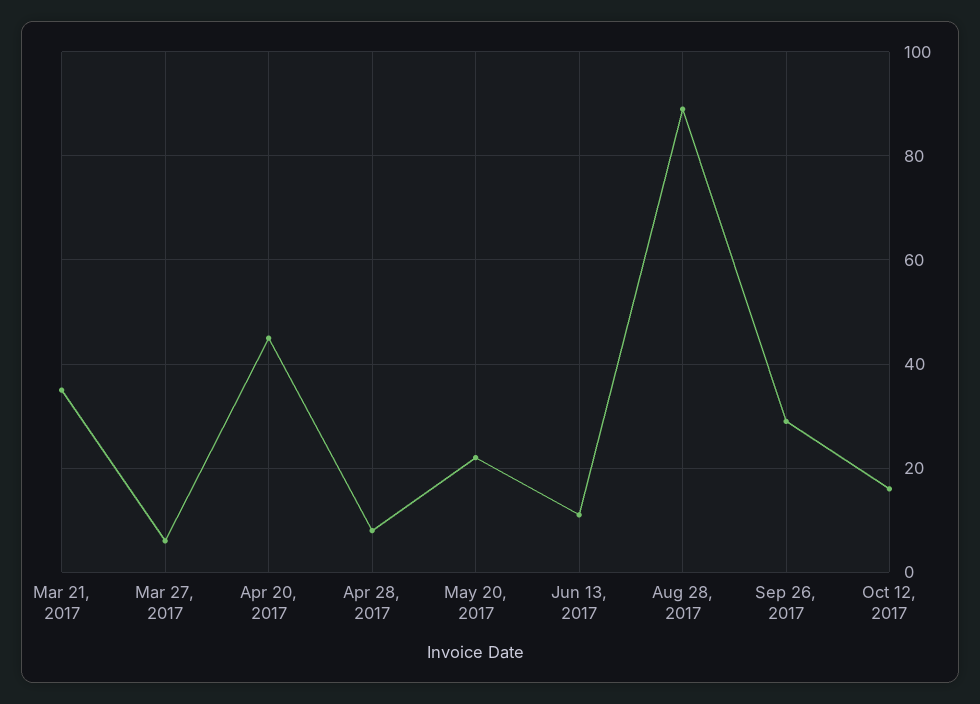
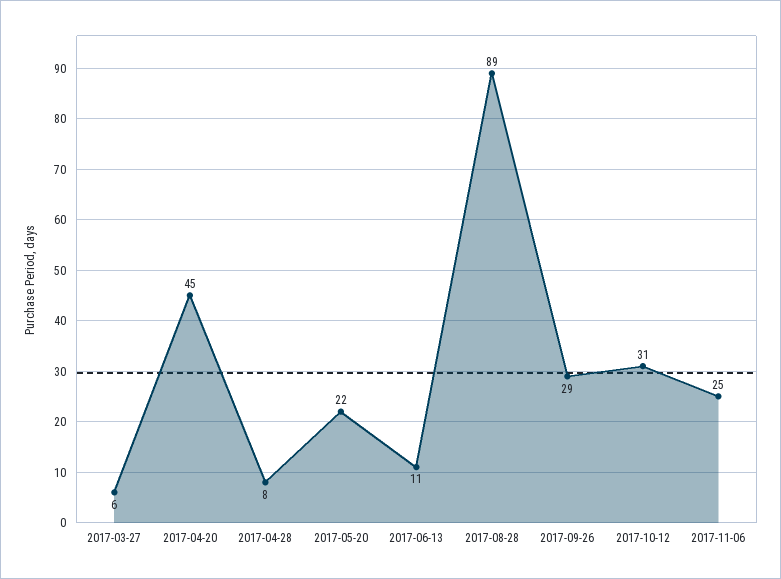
Mar 21, 2017: 35 -> none
Oct 12, 2017: 15 -> 31
2017-11-06: none -> 25

